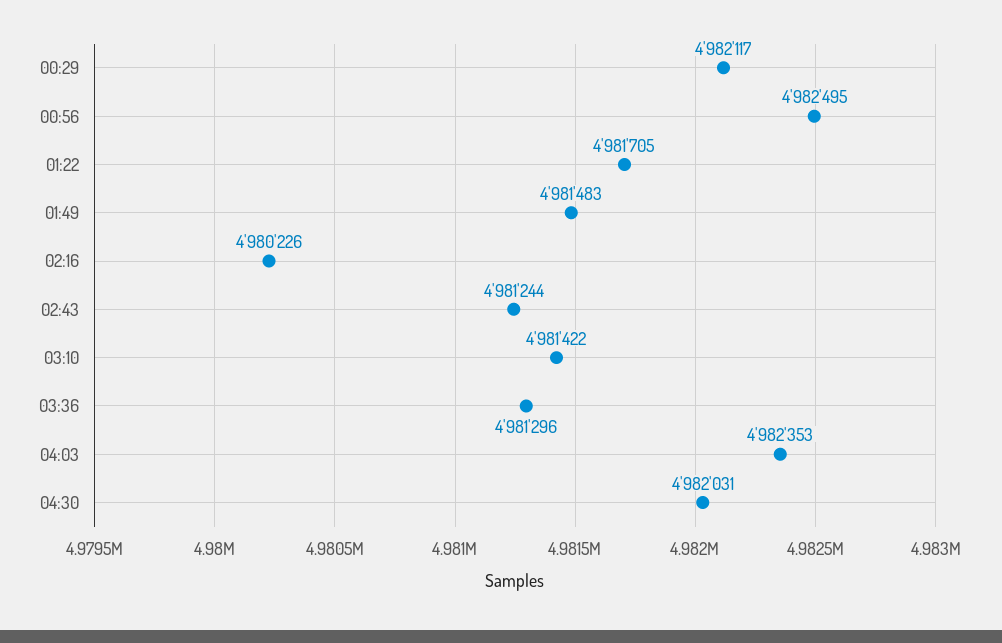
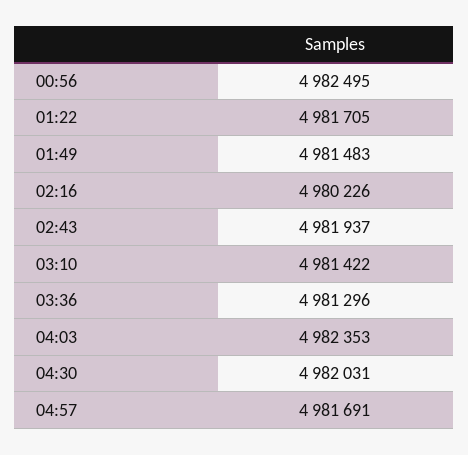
00:29: 4982117 -> none
02:43: 4981244 -> 4981937
04:57: none -> 4981691

